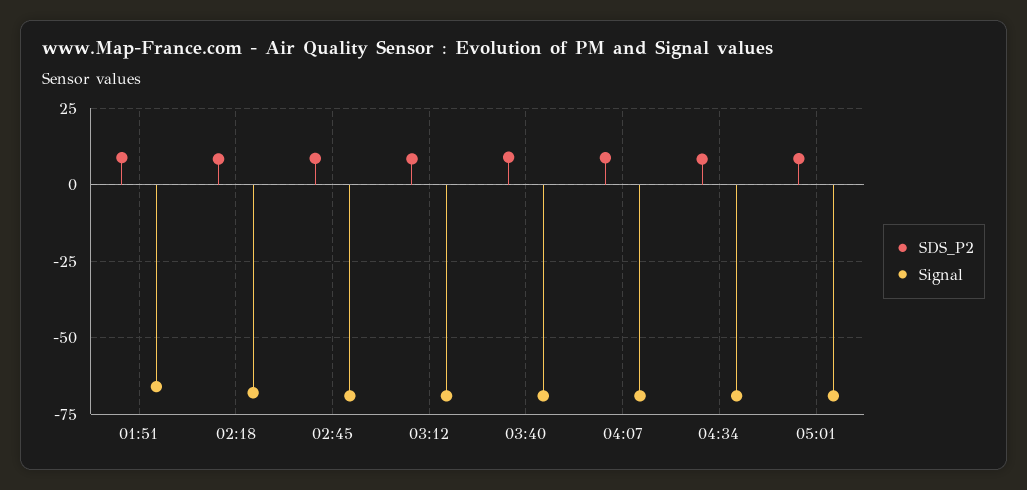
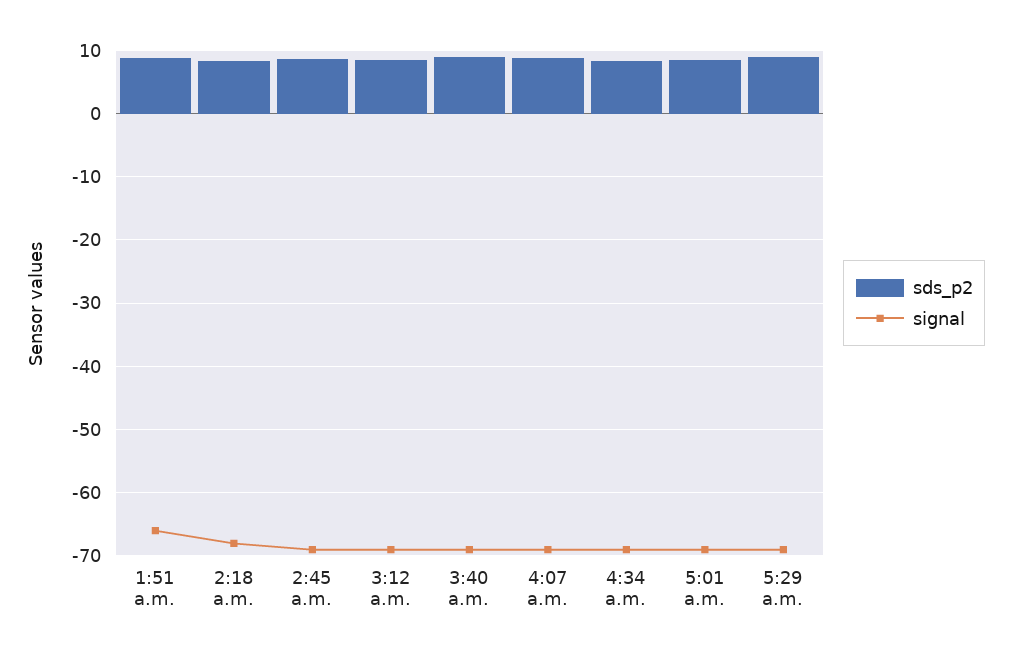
SDS_P2, 5:29 a.m.: none -> 9
Signal, 5:29 a.m.: none -> -69

